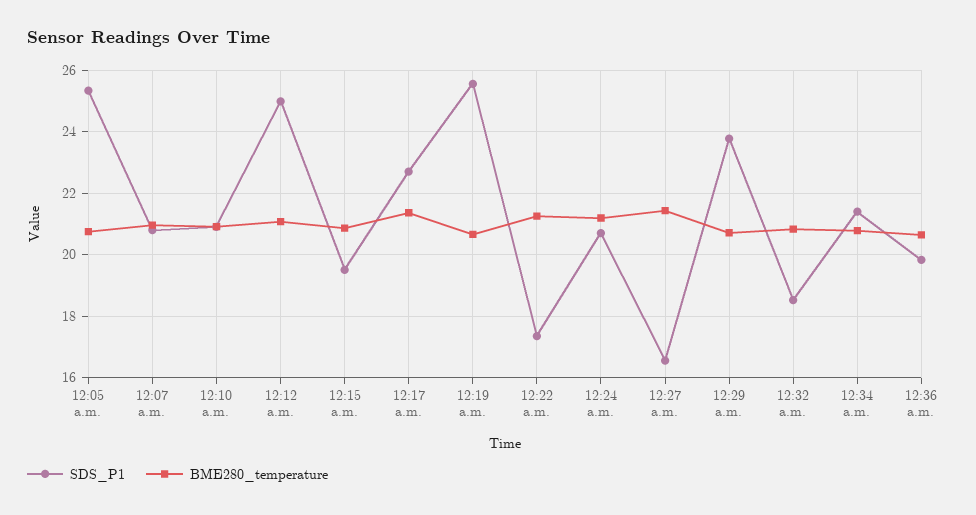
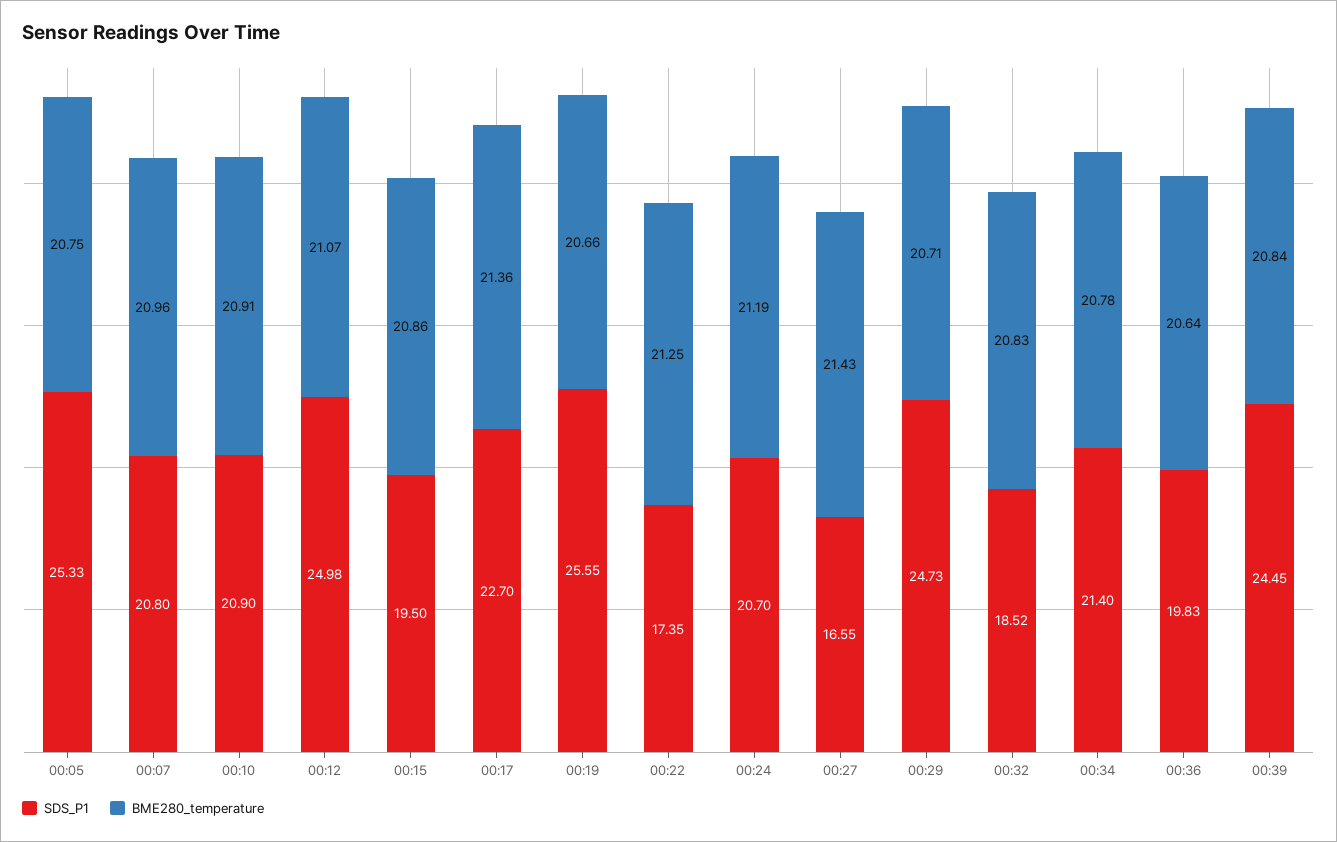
SDS_P1, 12:29 a.m.: 23.8 -> 24.73
SDS_P1, 00:39: none -> 24.45
BME280_temperature, 00:39: none -> 20.84

